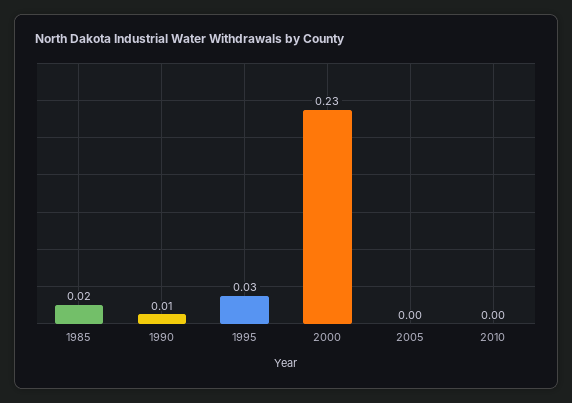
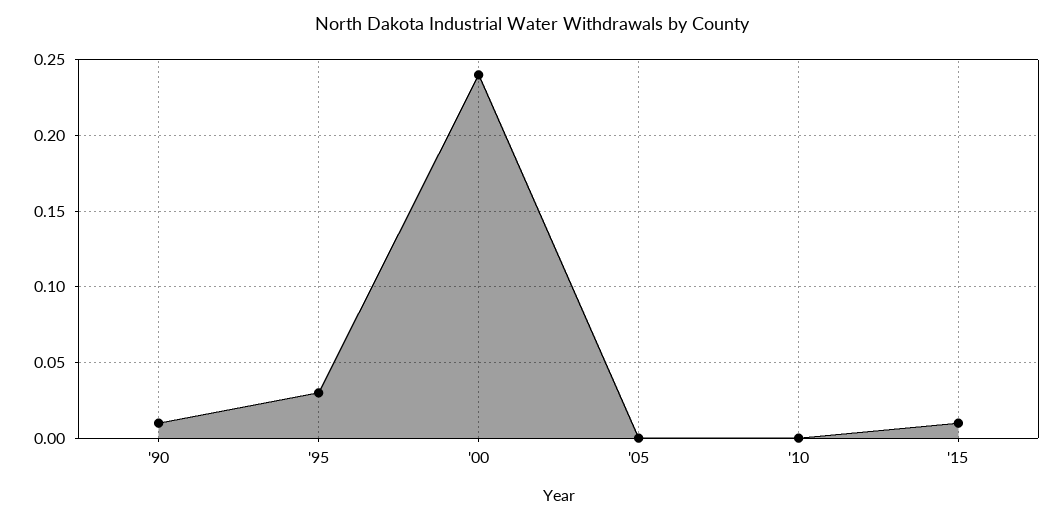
1985: 0.02 -> none
2000: 0.23 -> 0.24
'15: none -> 0.01

